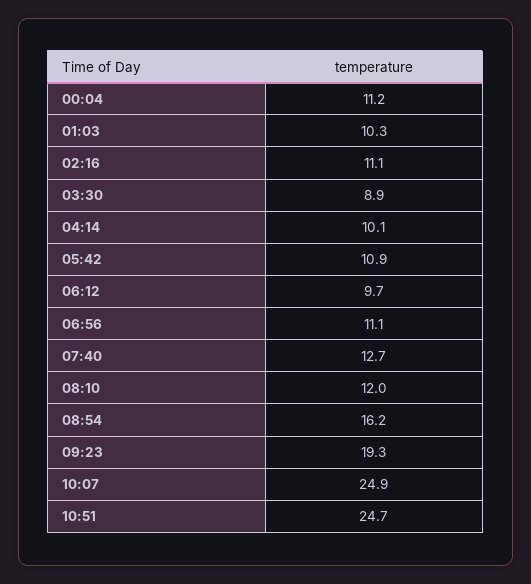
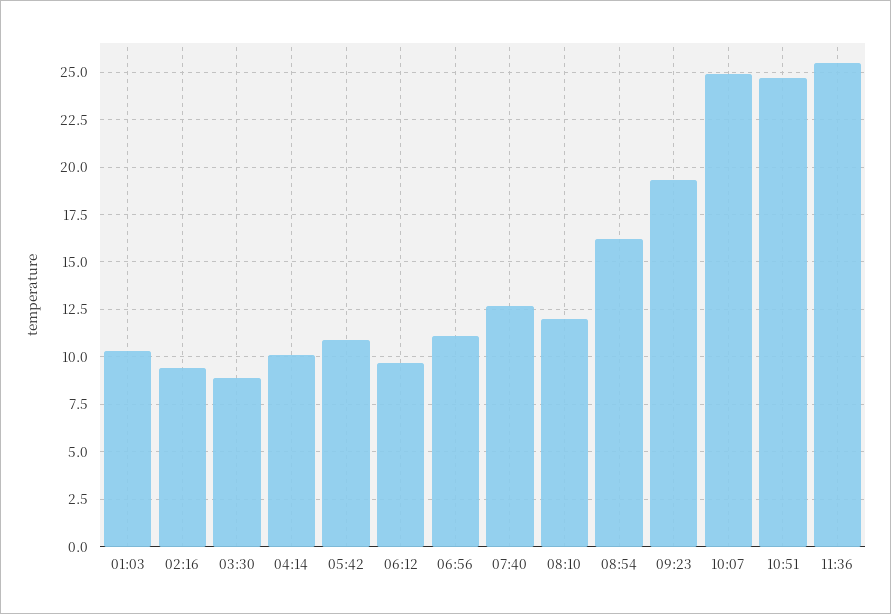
00:04: 11.2 -> none
02:16: 11.1 -> 9.5
11:36: none -> 25.5

